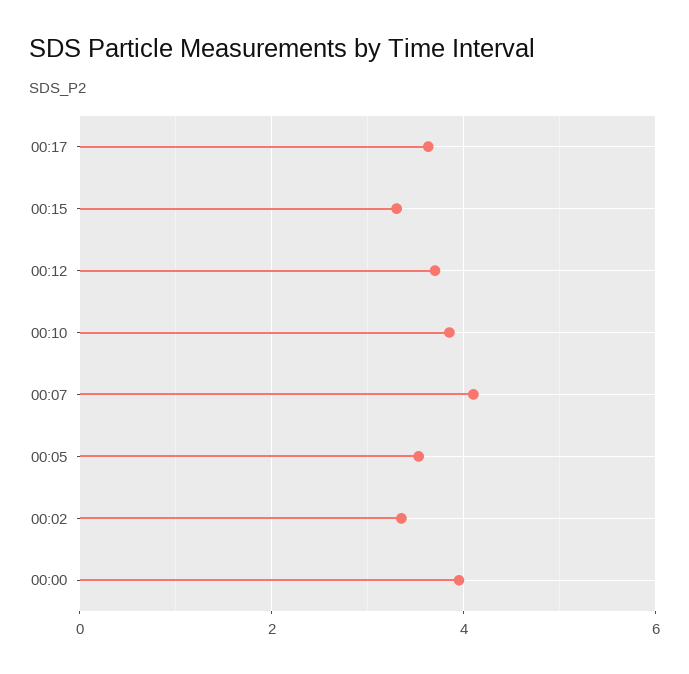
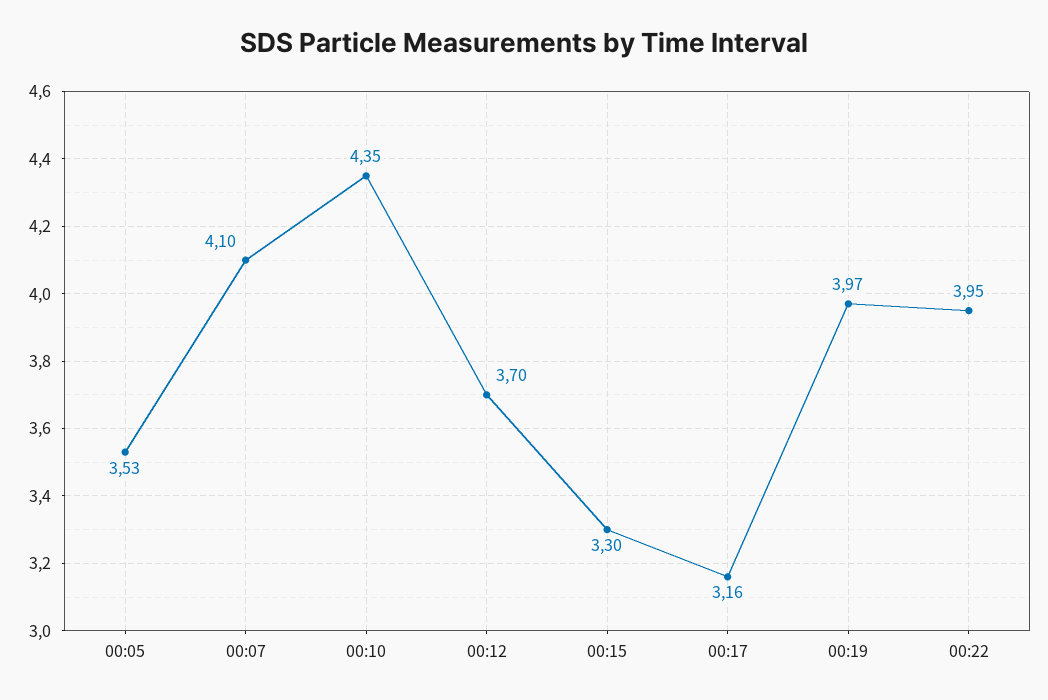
00:17: 3.6 -> 3.16
00:10: 3.8 -> 4.35
00:02: 3.4 -> none
00:00: 4 -> none
00:19: none -> 3.97
00:22: none -> 3.95

